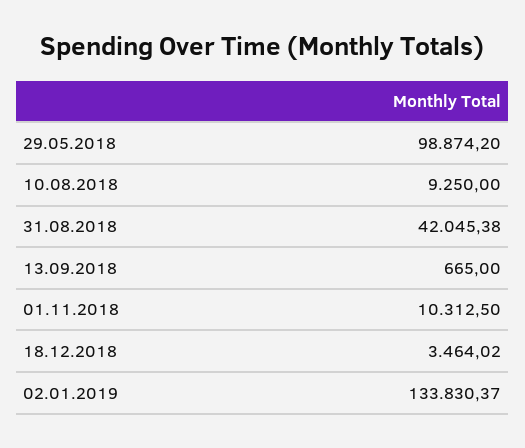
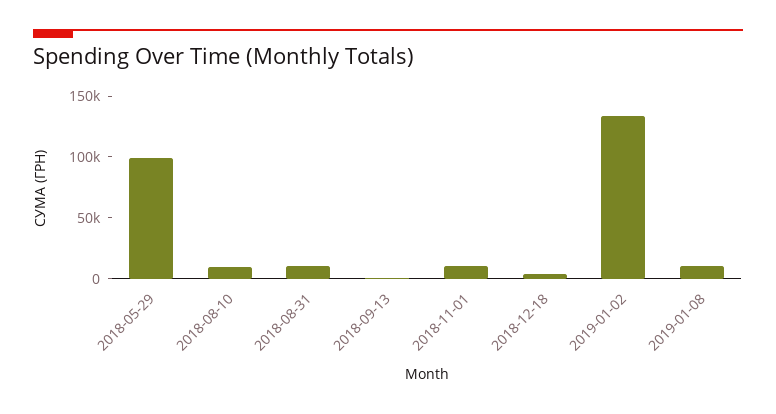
31.08.2018: 42045.38 -> 10000
2019-01-08: none -> 10000

